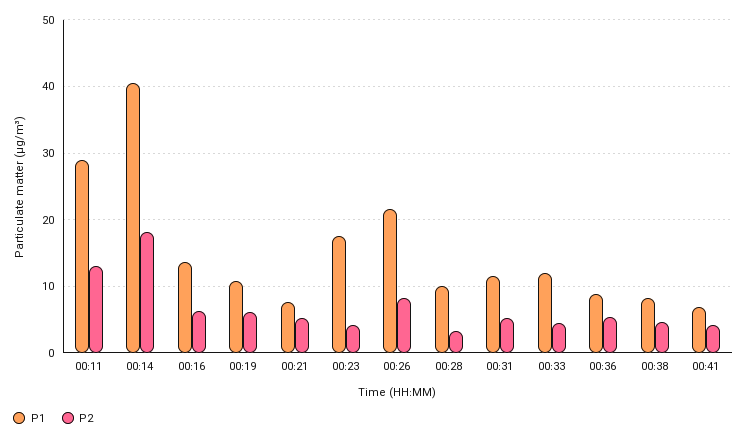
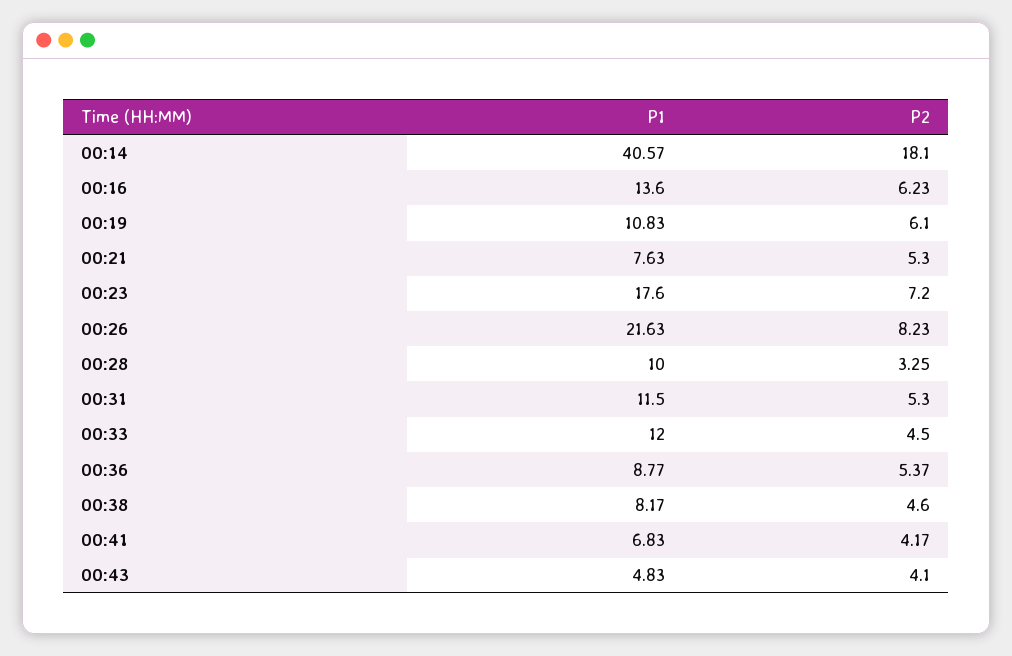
P1, 00:11: 29 -> none
P2, 00:11: 13 -> none
P2, 00:23: 4 -> 7.2
P1, 00:43: none -> 4.83
P2, 00:43: none -> 4.1

